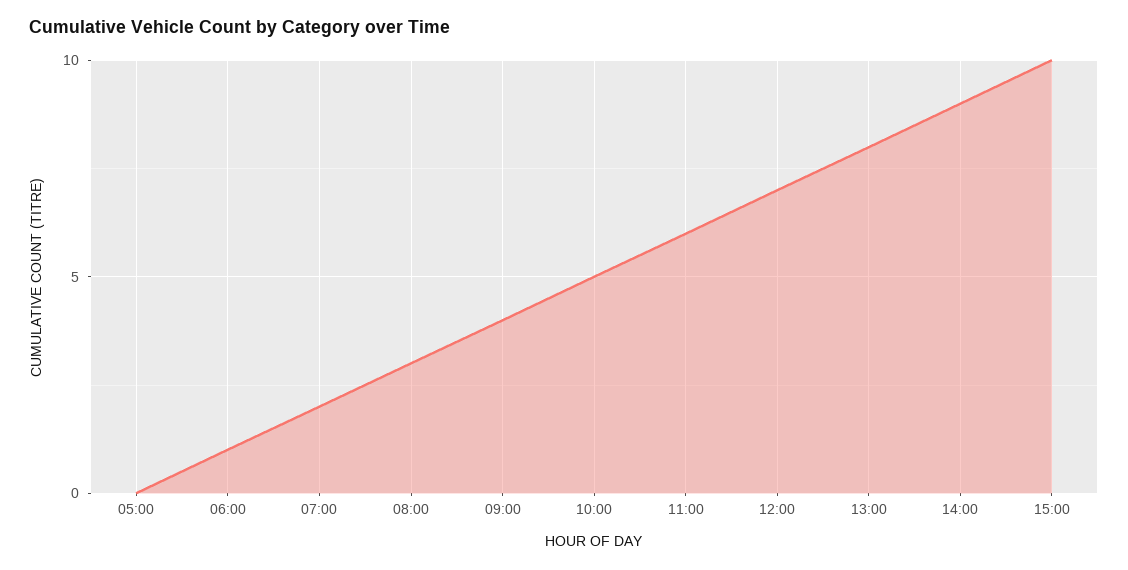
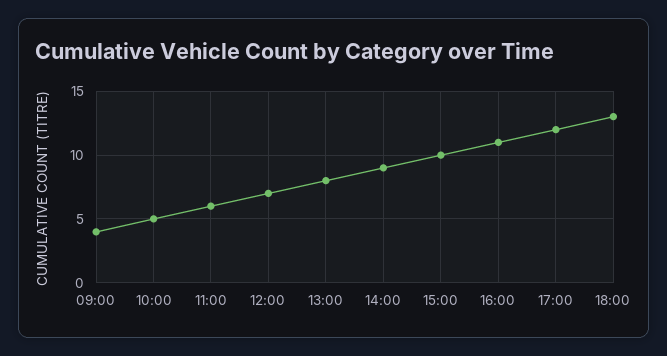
05:00: 0 -> none
06:00: 1 -> none
07:00: 2 -> none
08:00: 3 -> none
16:00: none -> 11
17:00: none -> 12
18:00: none -> 13

